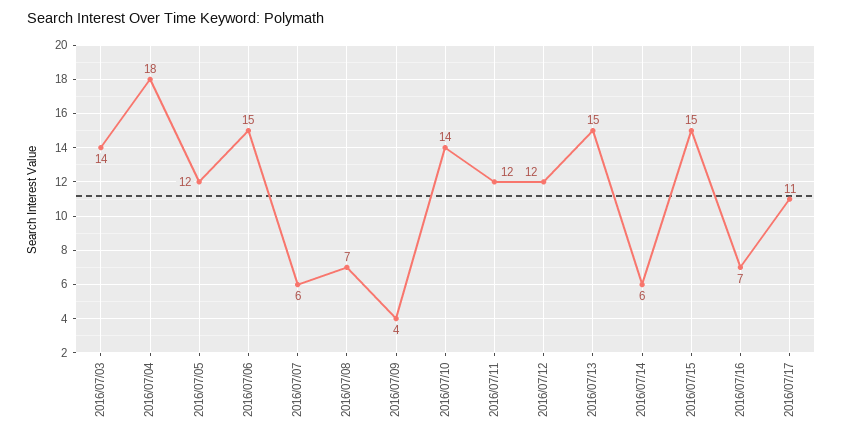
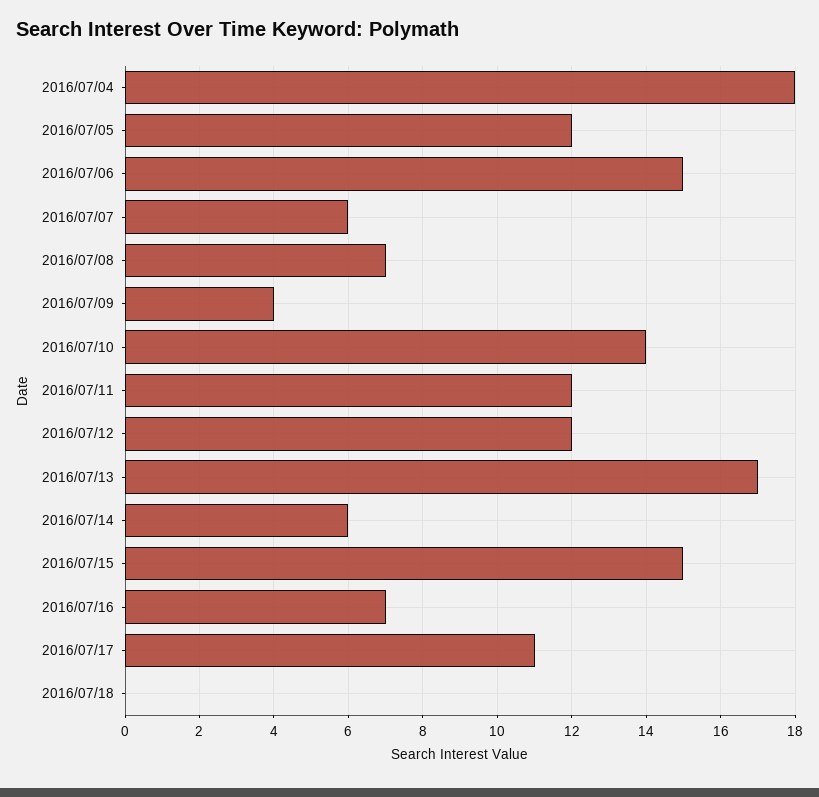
2016/07/03: 14 -> none
2016/07/13: 15 -> 17
2016/07/18: none -> 0

